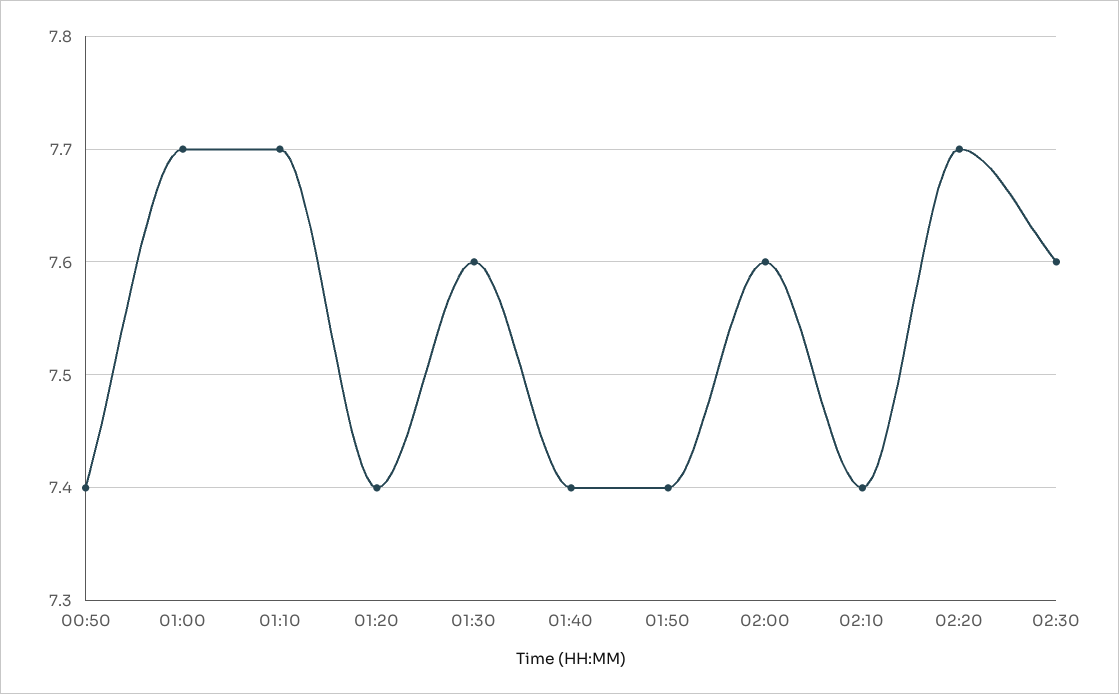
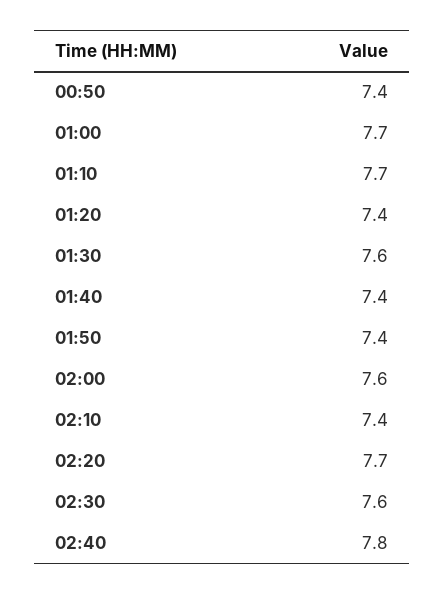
02:40: none -> 7.8

